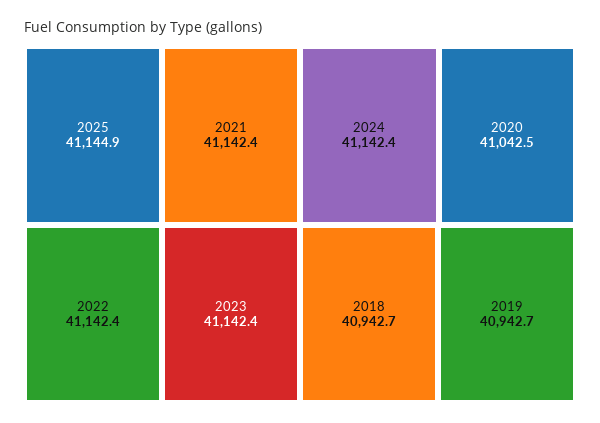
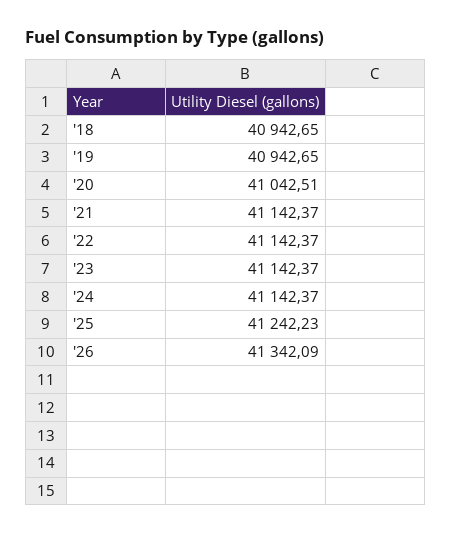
2025: 41144.9 -> 41242.23
'26: none -> 41342.09

